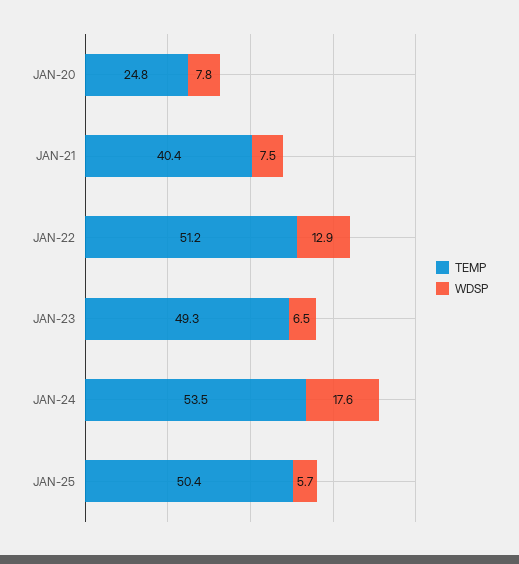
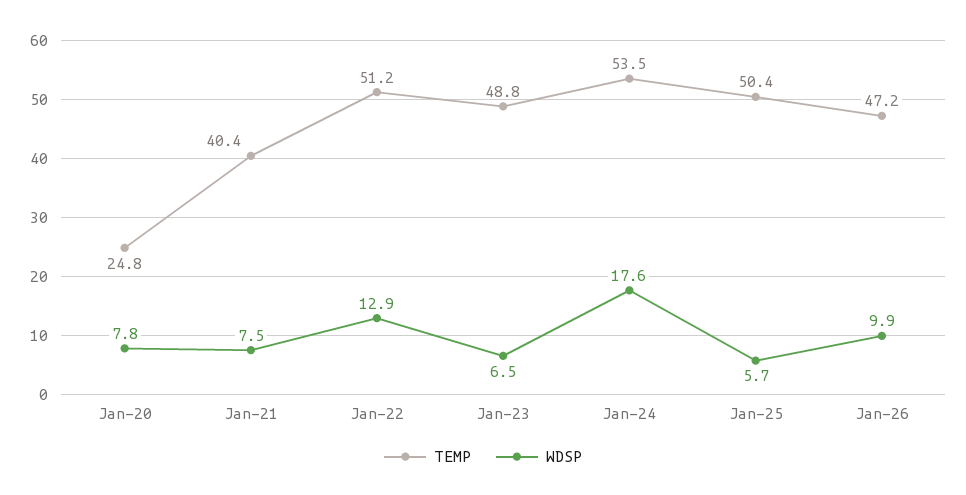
TEMP, JAN-23: 49.3 -> 48.8
TEMP, Jan-26: none -> 47.2
WDSP, Jan-26: none -> 9.9

